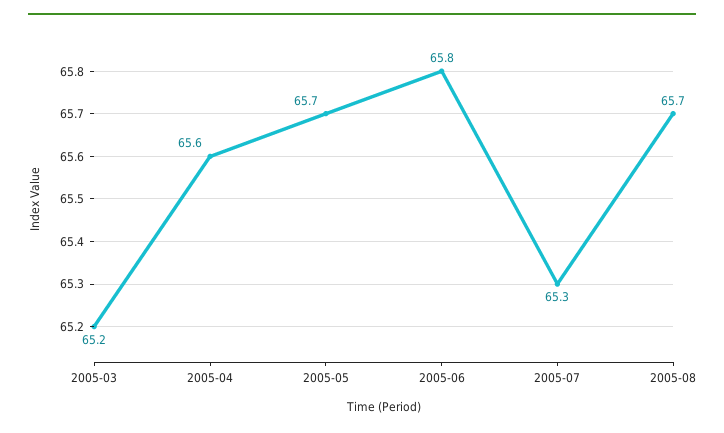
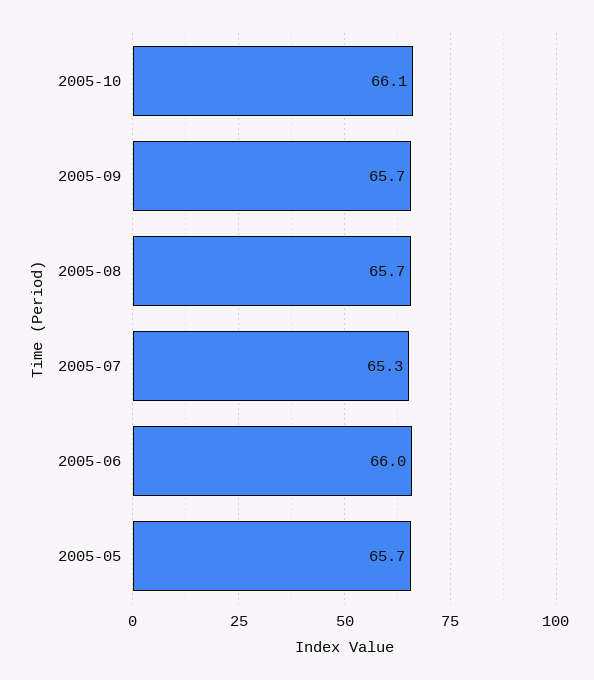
2005-03: 65.2 -> none
2005-04: 65.6 -> none
2005-06: 65.8 -> 66
2005-10: none -> 66.1
2005-09: none -> 65.7

